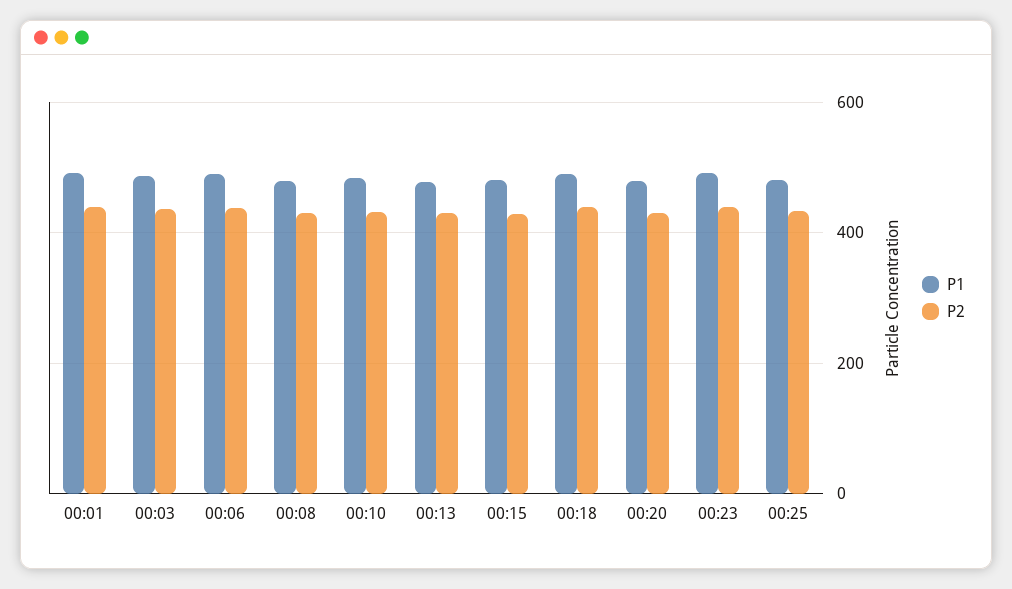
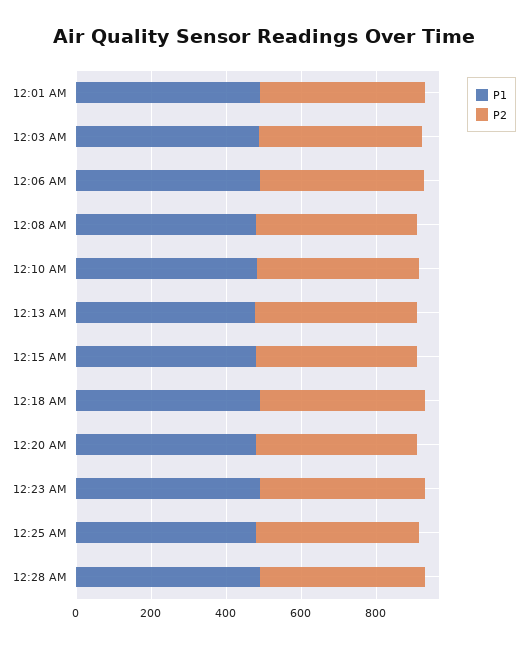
P1, 12:28 AM: none -> 500
P2, 12:28 AM: none -> 450

